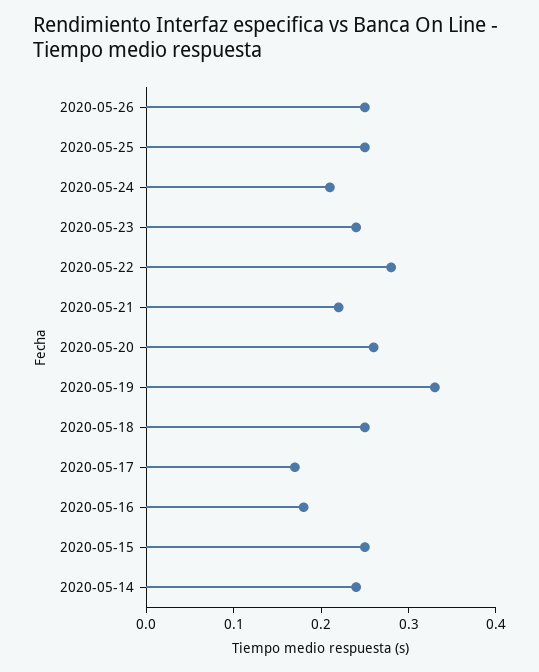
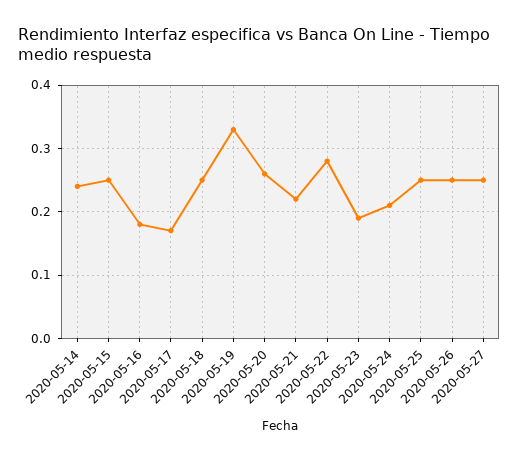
2020-05-23: 0.24 -> 0.19
2020-05-27: none -> 0.25

